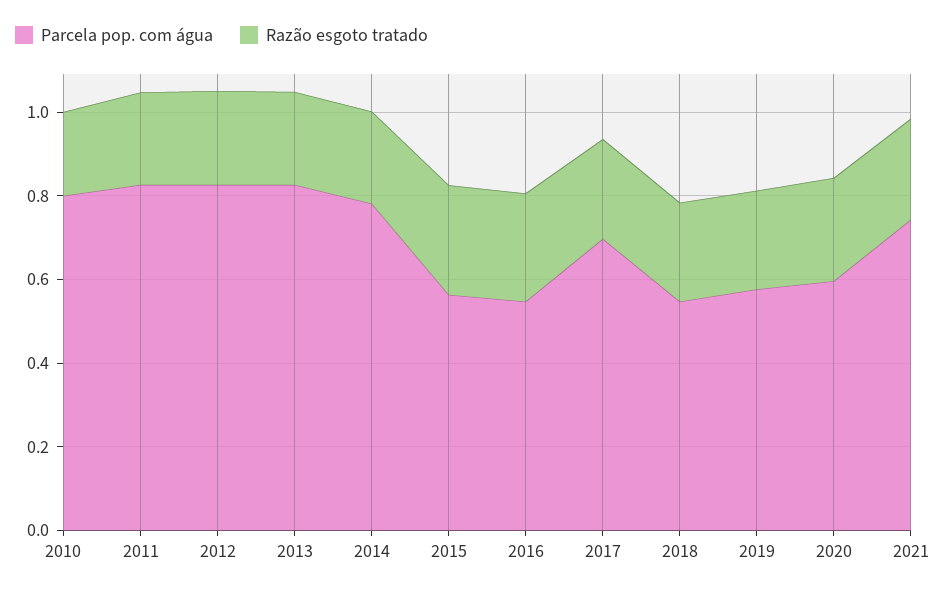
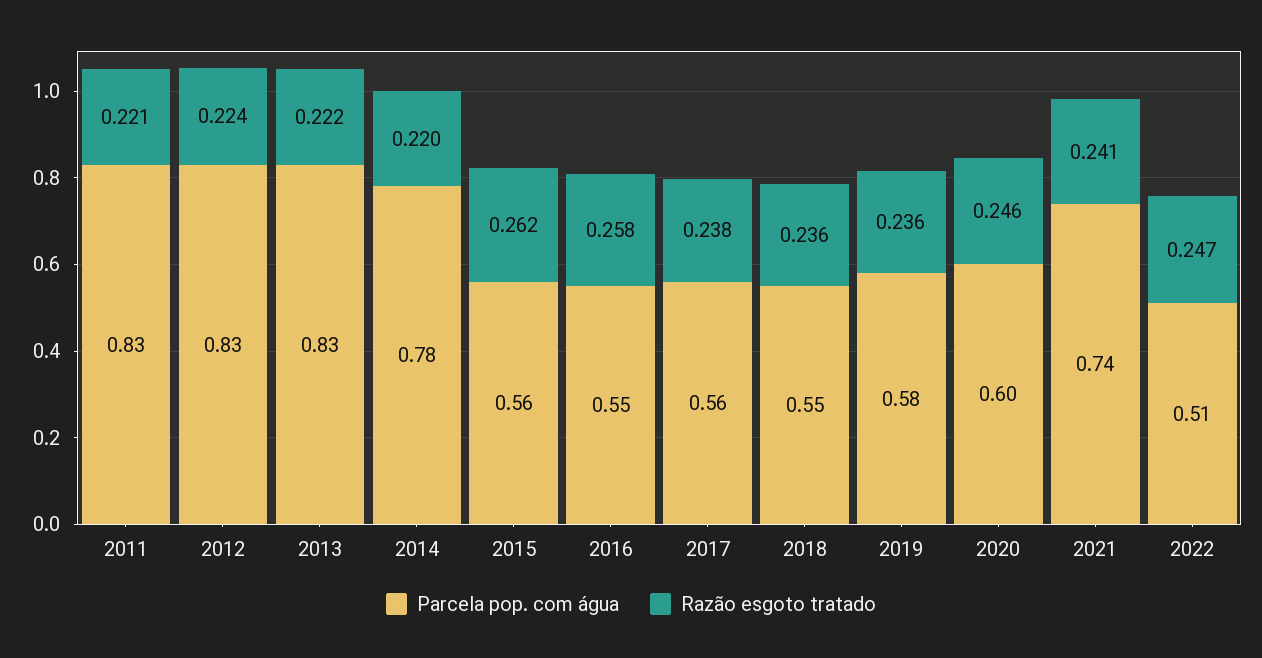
Parcela pop. com água, 2010: 0.8 -> none
Razão esgoto tratado, 2010: 0.2 -> none
Parcela pop. com água, 2017: 0.7 -> 0.56
Parcela pop. com água, 2022: none -> 0.51
Razão esgoto tratado, 2022: none -> 0.247

